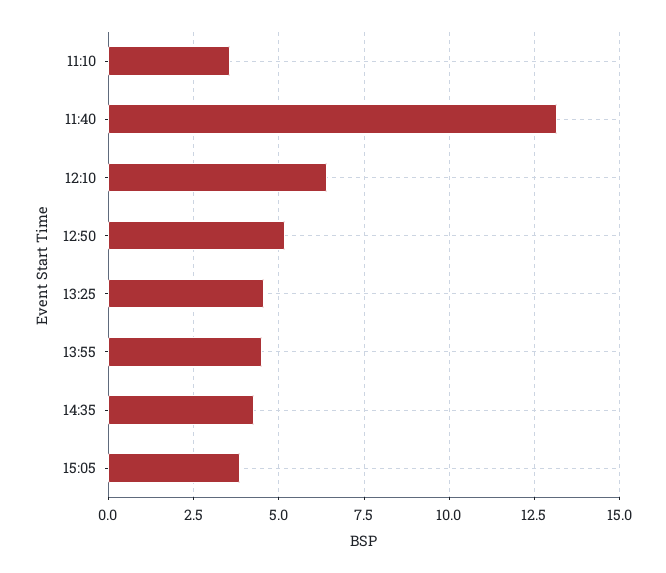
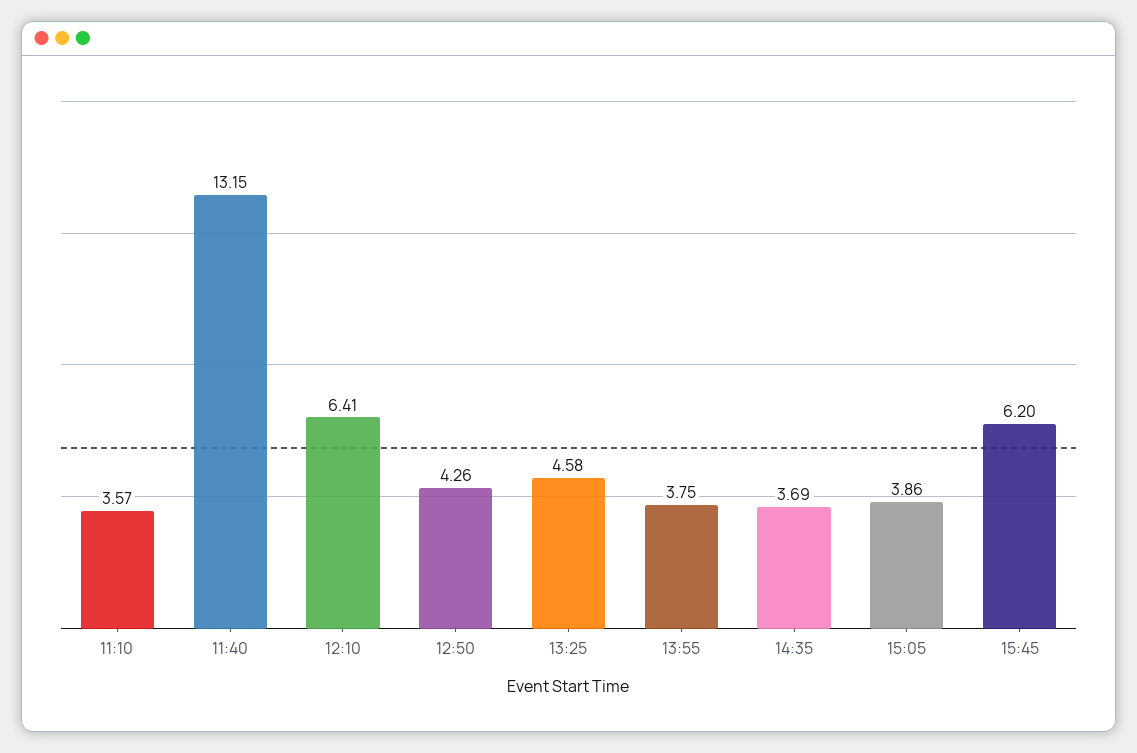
12:50: 5.25 -> 4.26
13:55: 4.5 -> 3.75
14:35: 4.25 -> 3.69
15:45: none -> 6.2

